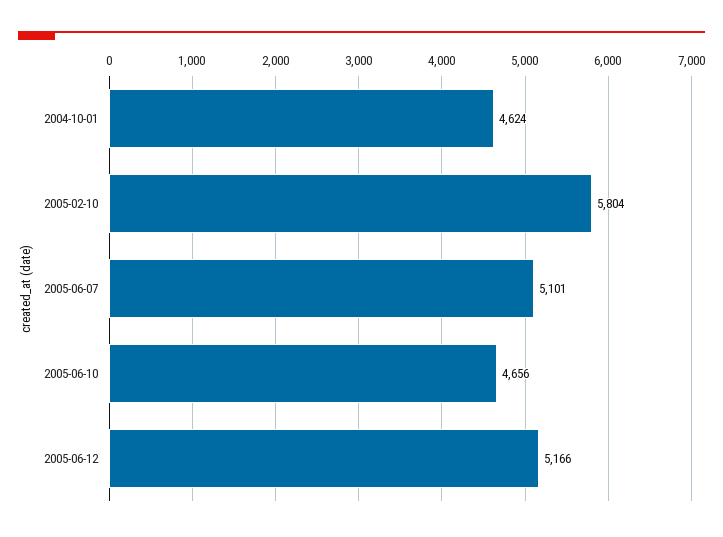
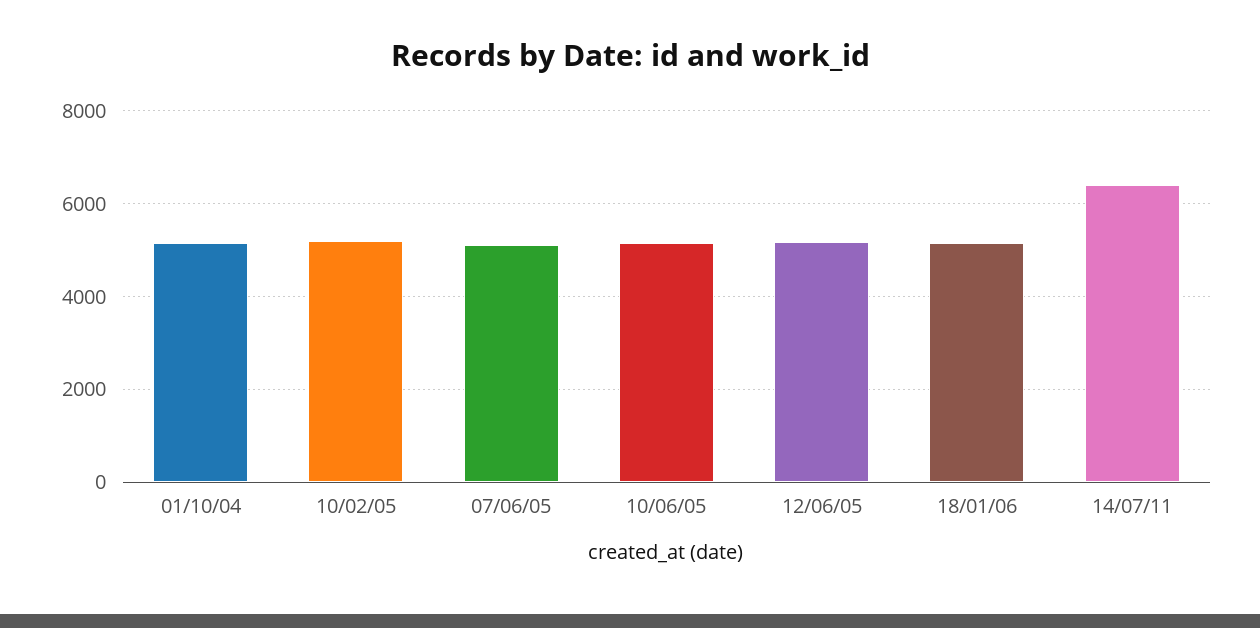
2004-10-01: 4624 -> 5200
2005-02-10: 5804 -> 5200
2005-06-10: 4656 -> 5200
18/01/06: none -> 5200
14/07/11: none -> 6400

